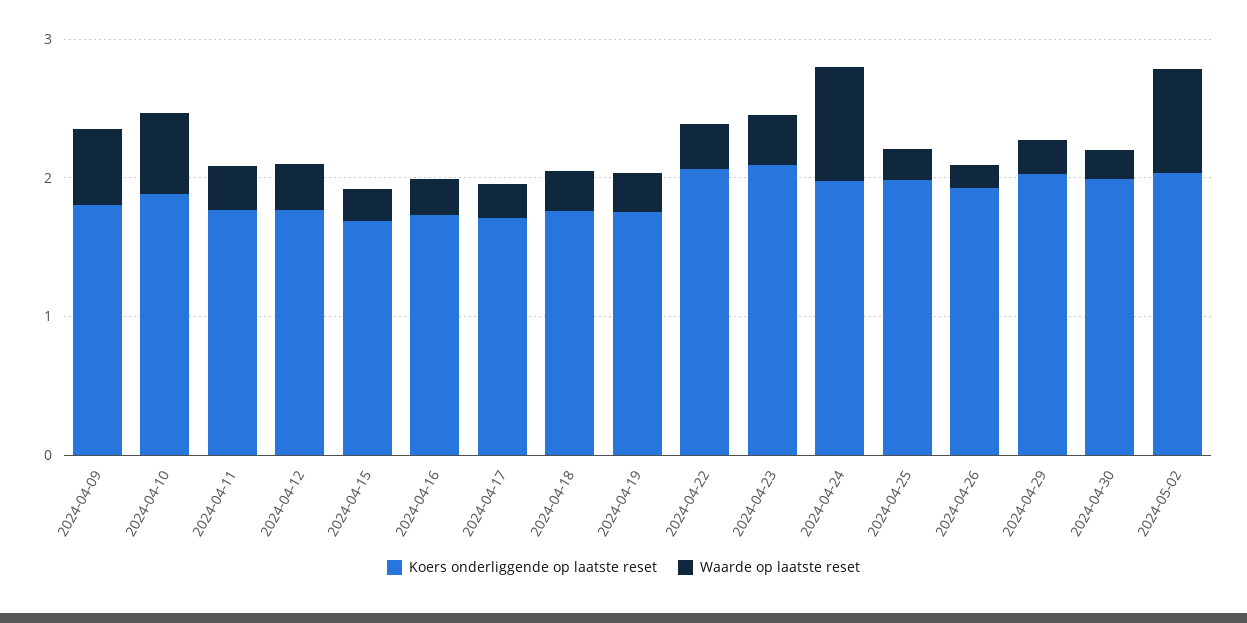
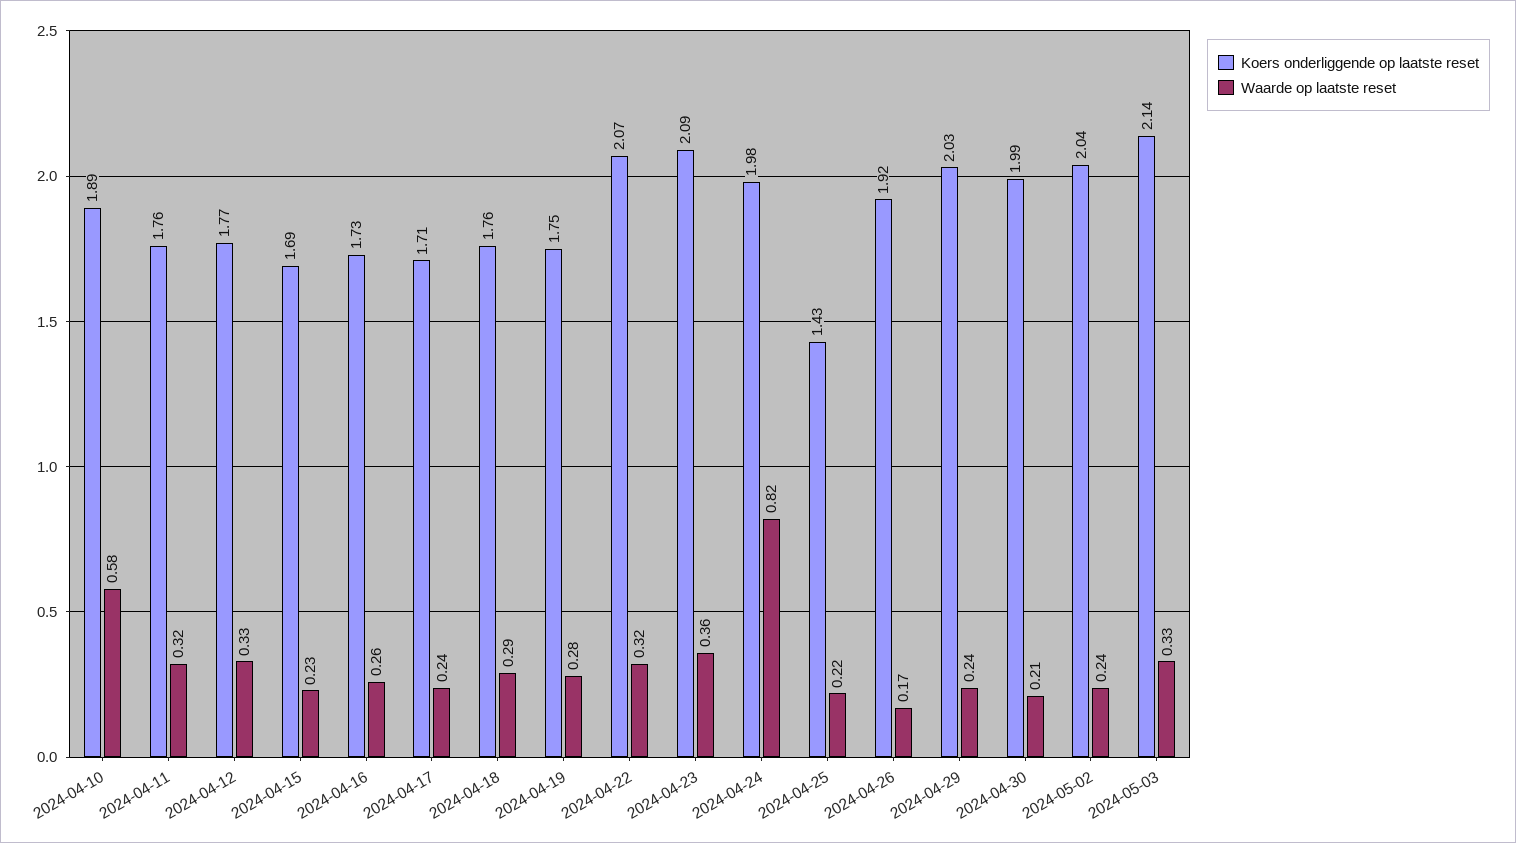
Koers onderliggende op laatste reset, 2024-04-09: 1.8 -> none
Waarde op laatste reset, 2024-04-09: 0.6 -> none
Koers onderliggende op laatste reset, 2024-04-25: 2 -> 1.43
Waarde op laatste reset, 2024-05-02: 0.8 -> 0.24
Koers onderliggende op laatste reset, 2024-05-03: none -> 2.14
Waarde op laatste reset, 2024-05-03: none -> 0.33

